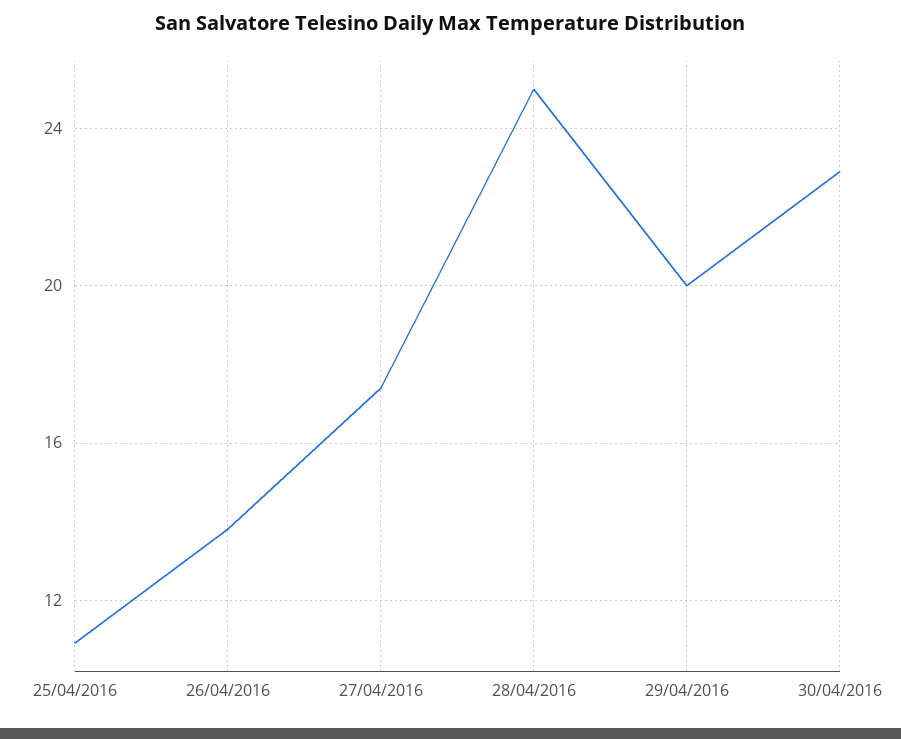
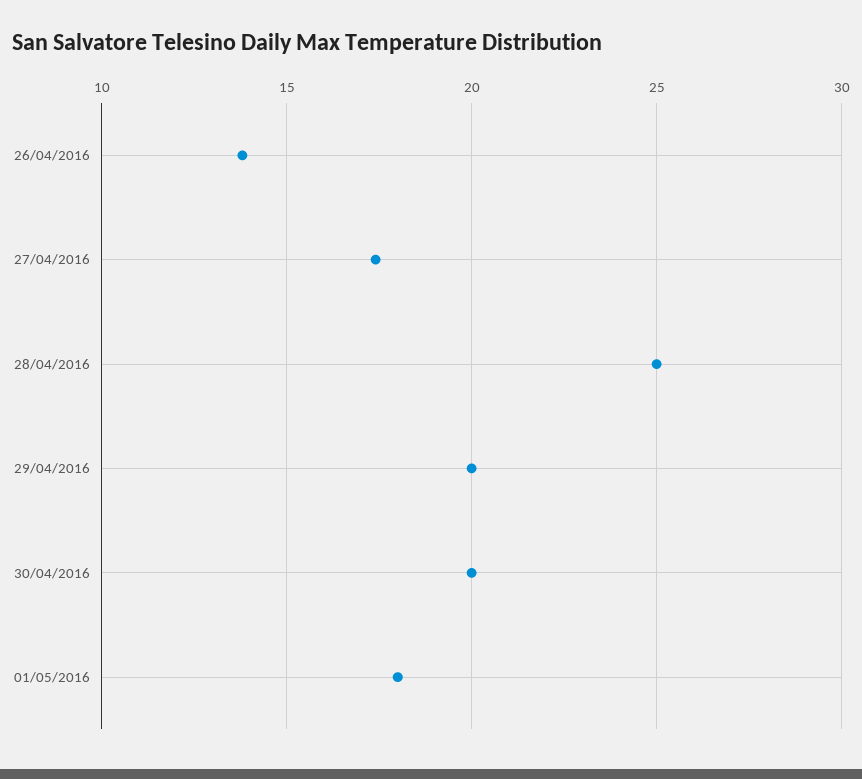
25/04/2016: 11 -> none
30/04/2016: 23 -> 20
01/05/2016: none -> 18

